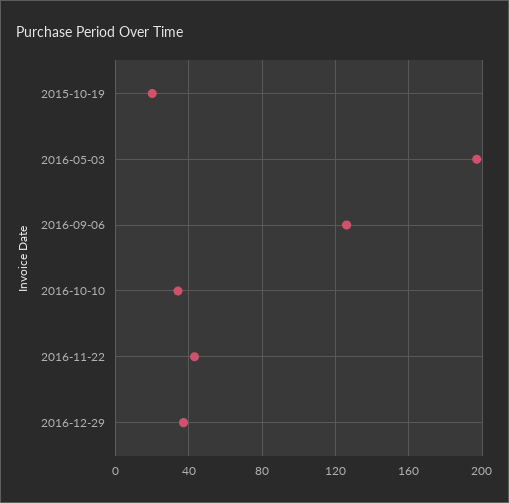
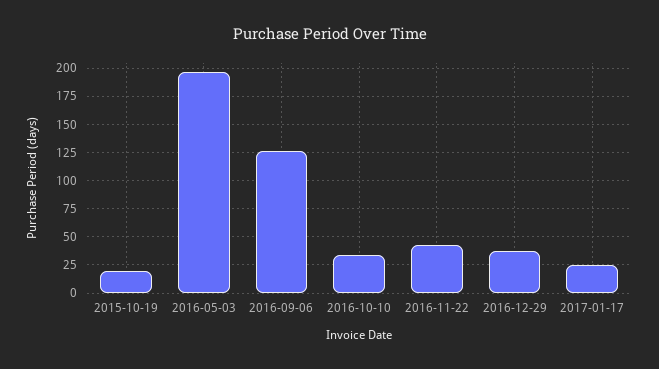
2017-01-17: none -> 25

